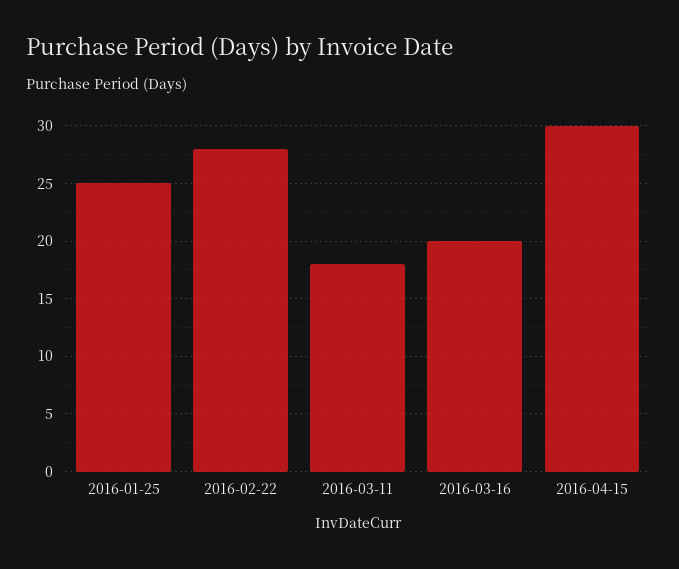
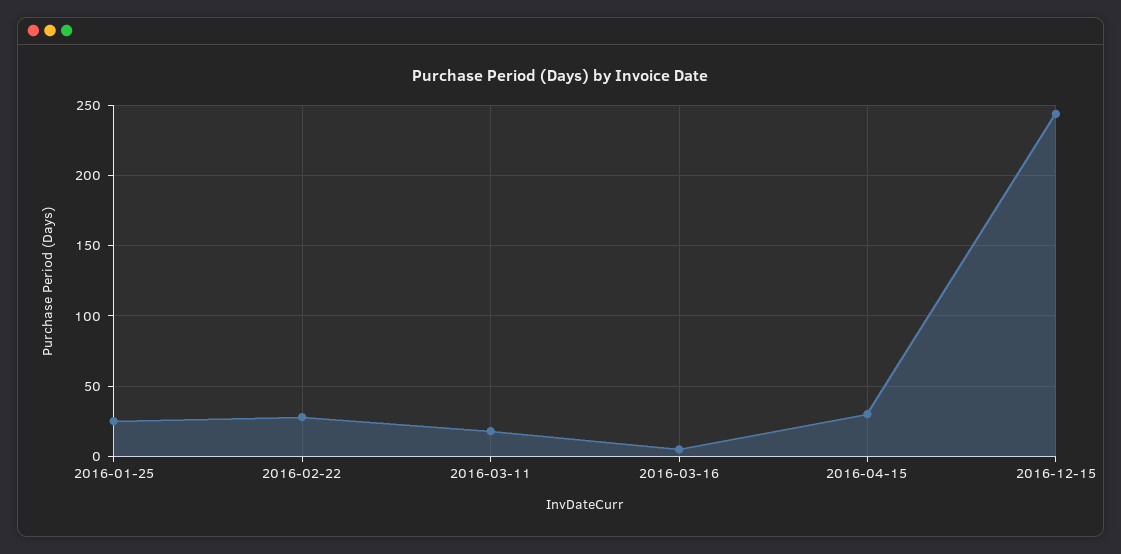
2016-03-16: 20 -> 5
2016-12-15: none -> 245

